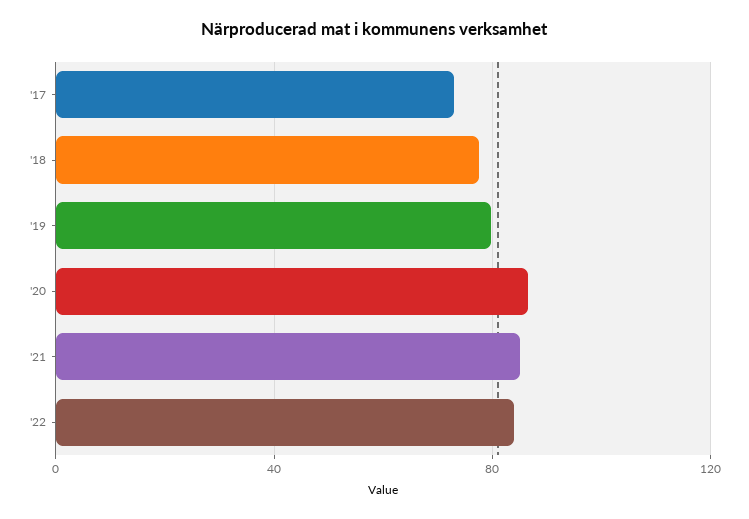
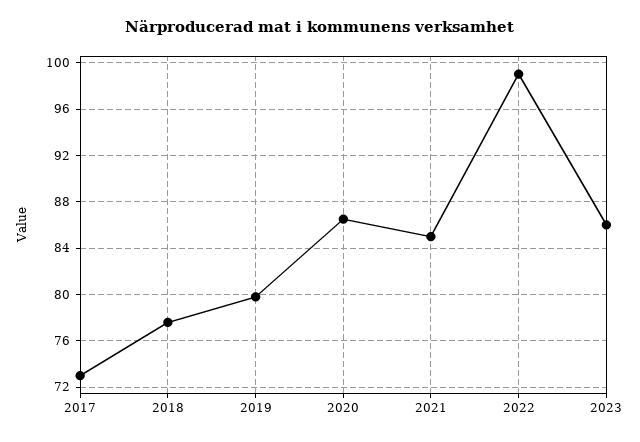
'22: 85 -> 99
2023: none -> 86

